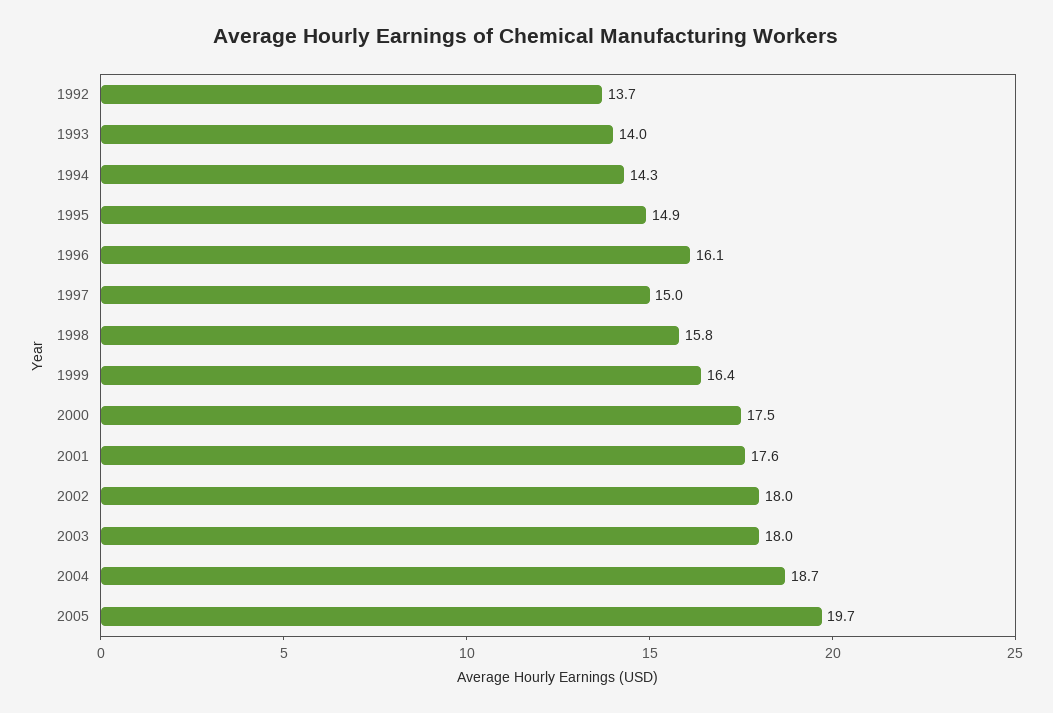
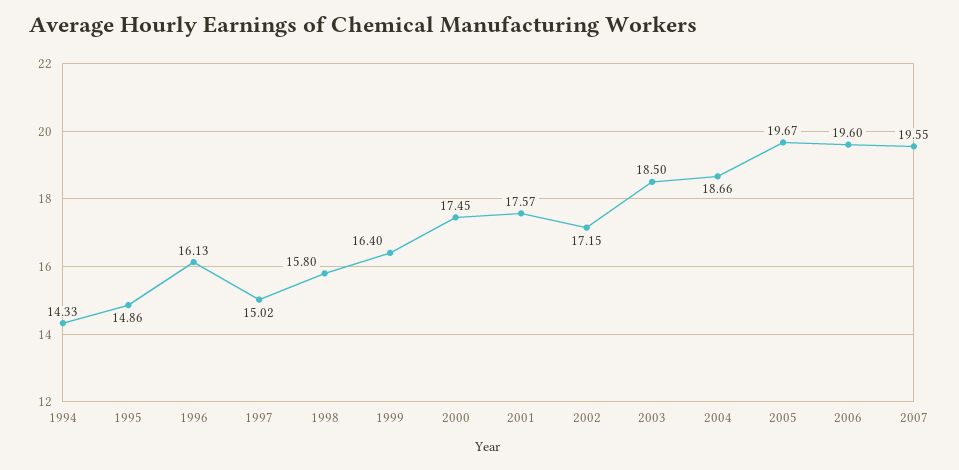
1992: 13.7 -> none
1993: 14 -> none
2002: 18 -> 17.15
2003: 18 -> 18.5
2006: none -> 19.6
2007: none -> 19.55

